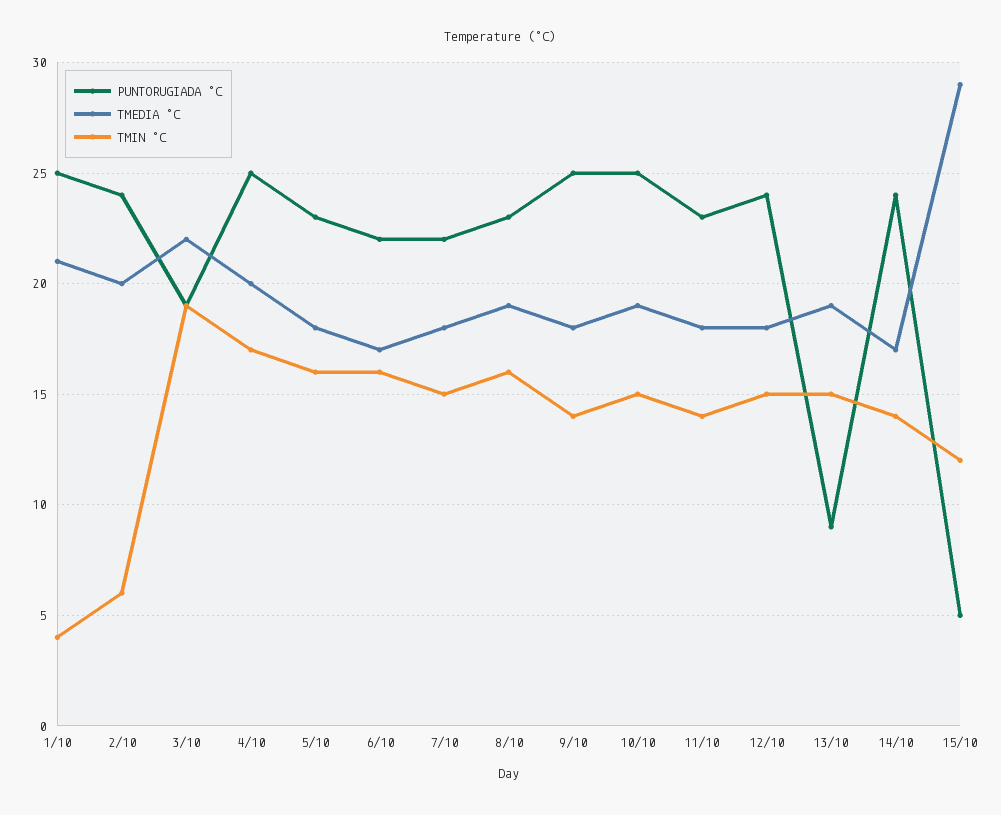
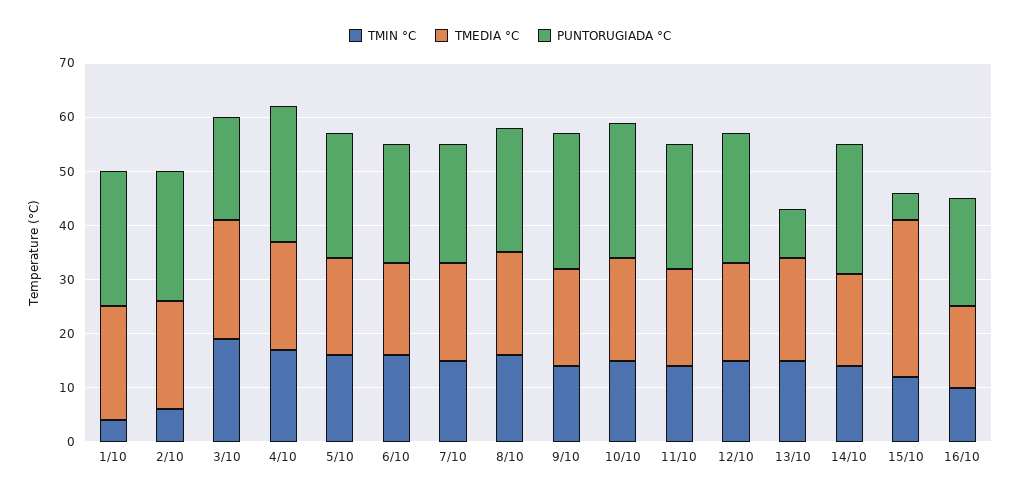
TMIN °C, 16/10: none -> 10
TMEDIA °C, 16/10: none -> 15
PUNTORUGIADA °C, 16/10: none -> 20

